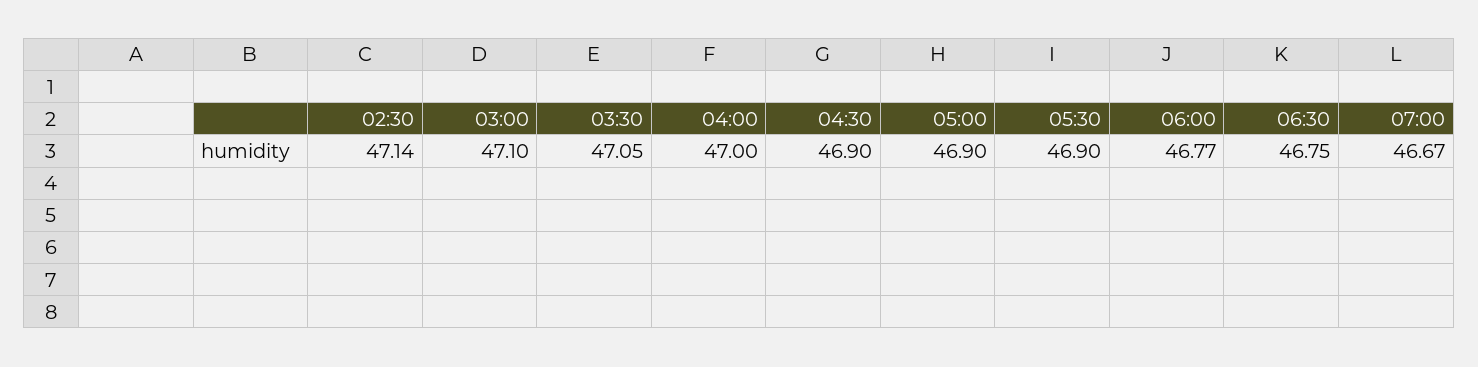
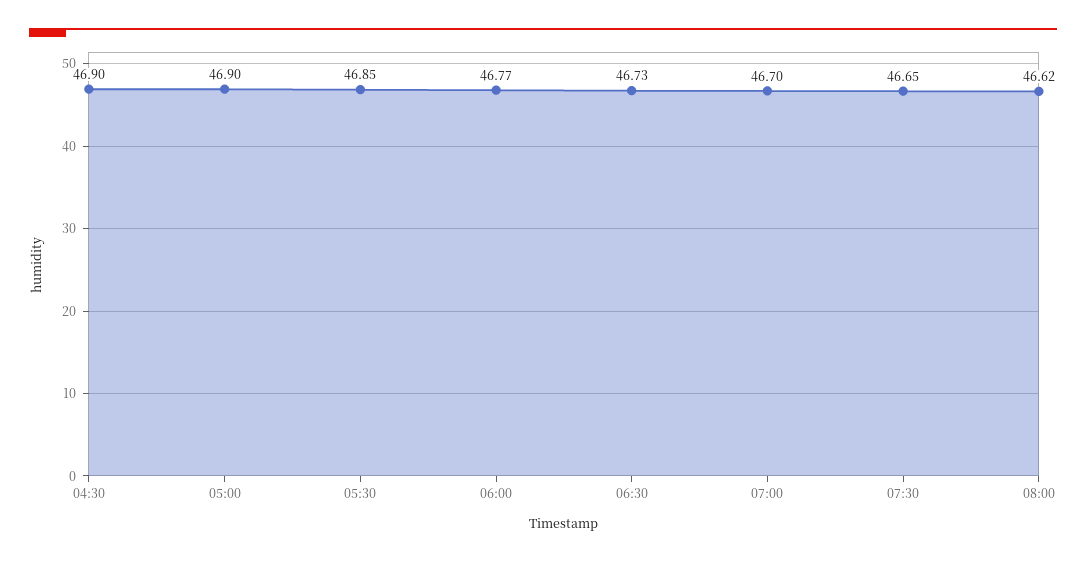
02:30: 47.14 -> none
03:00: 47.1 -> none
03:30: 47.05 -> none
04:00: 47 -> none
05:30: 46.9 -> 46.85
06:30: 46.75 -> 46.73
07:00: 46.67 -> 46.7
07:30: none -> 46.65
08:00: none -> 46.62

